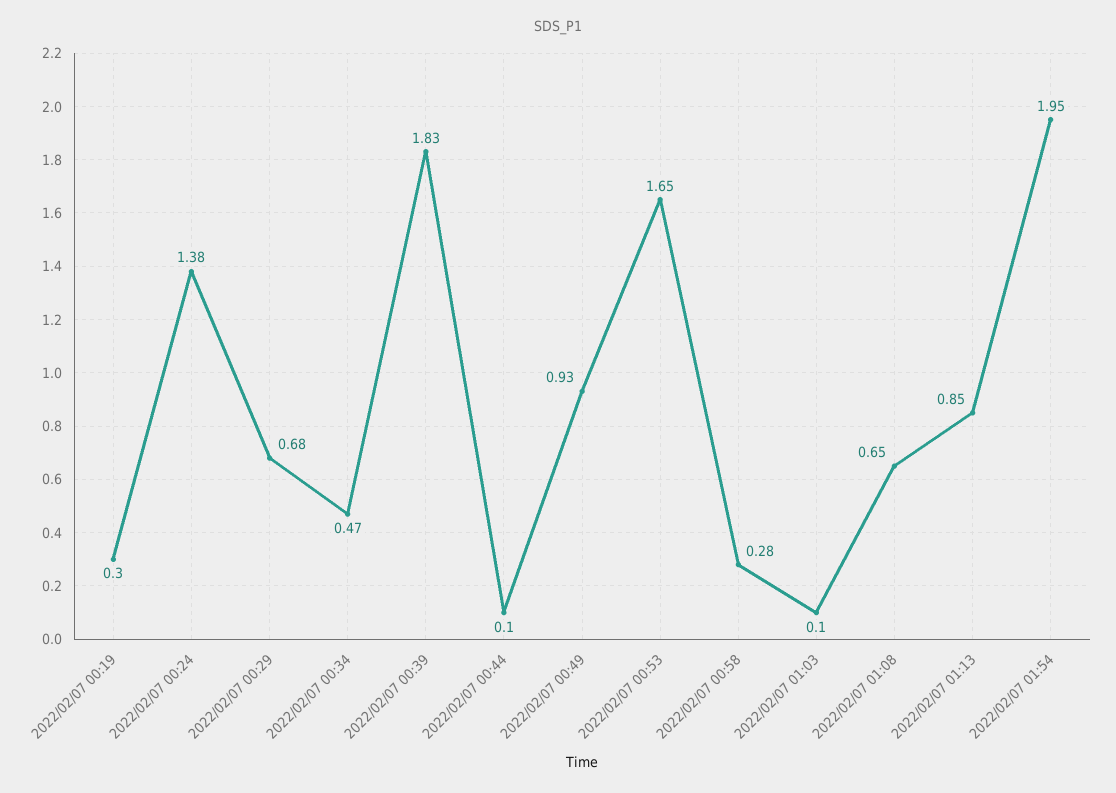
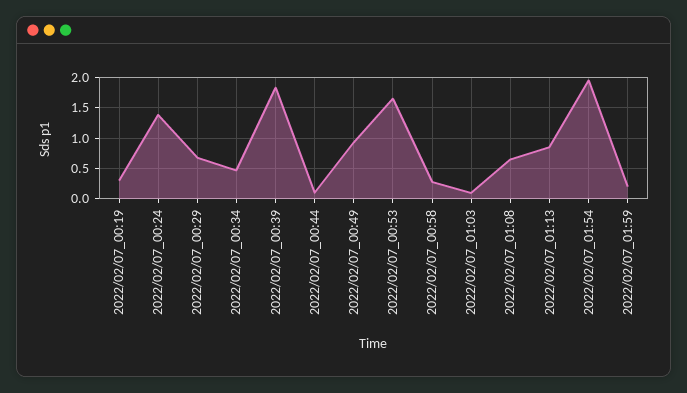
2022/02/07_01:59: none -> 0.2

